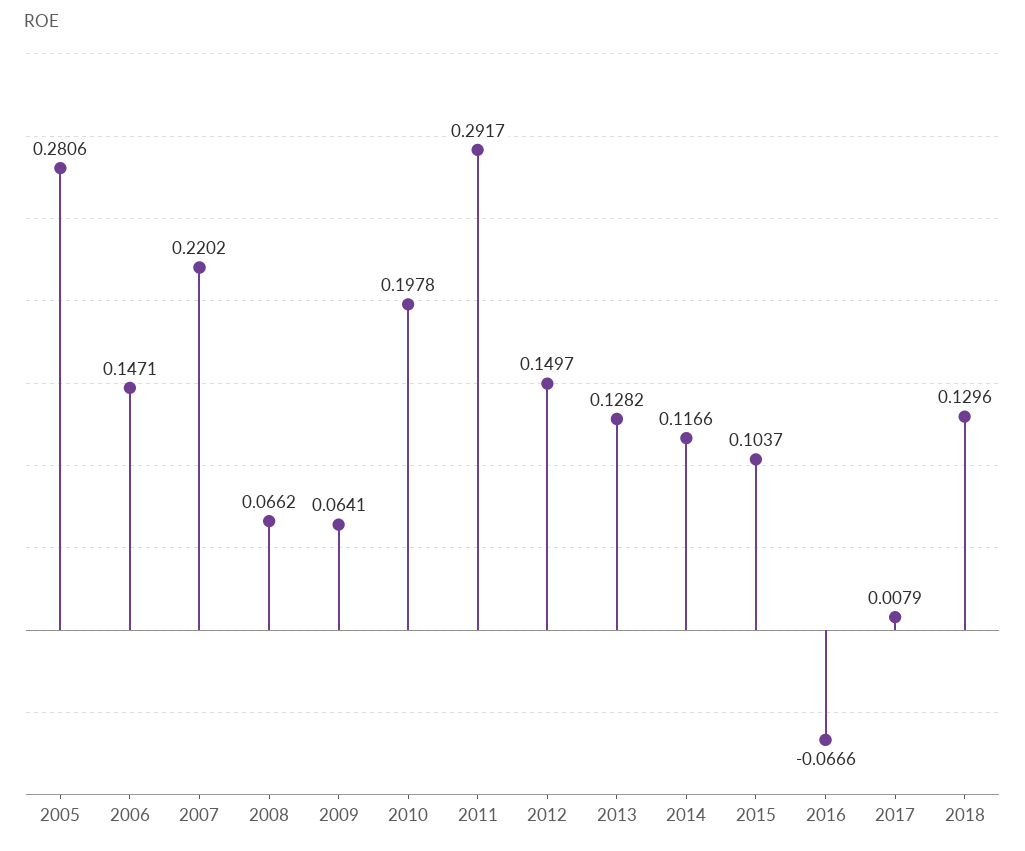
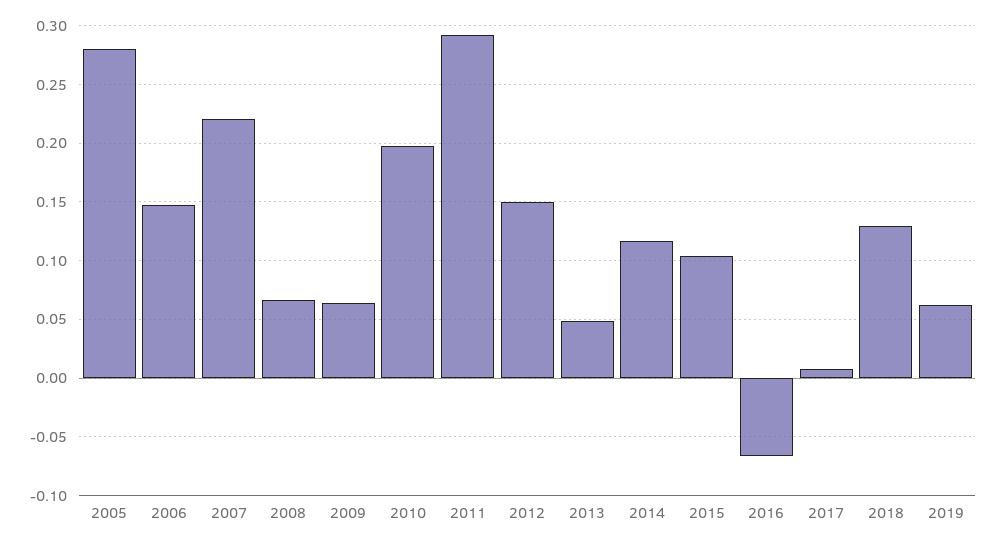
2013: 0.1282 -> 0.05
2019: none -> 0.06

